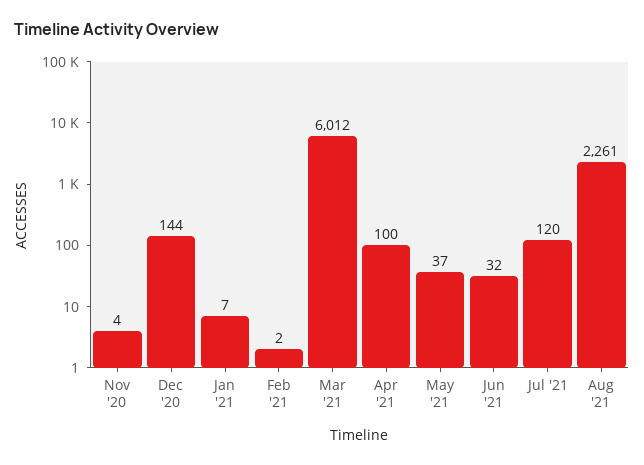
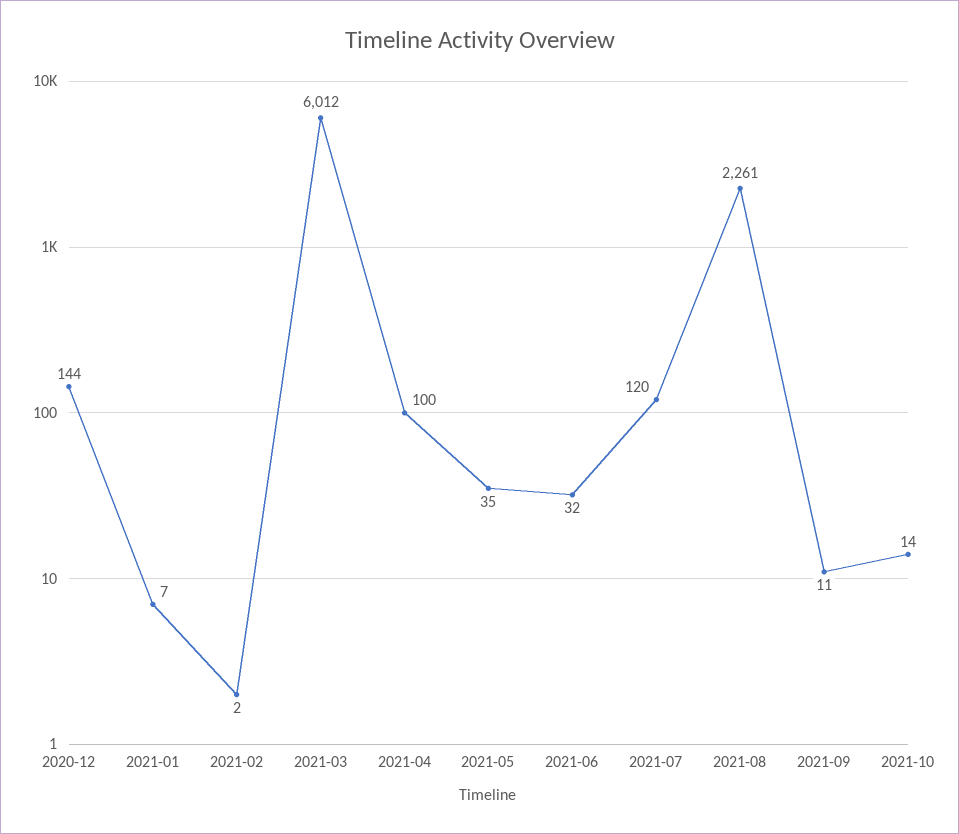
Nov '20: 4 -> none
May '21: 37 -> 35
2021-09: none -> 11
2021-10: none -> 14

